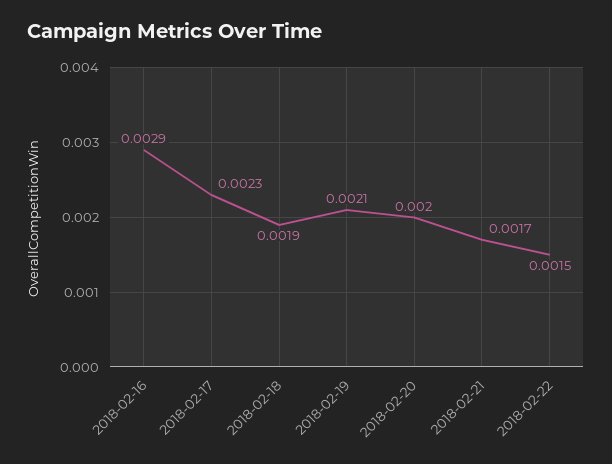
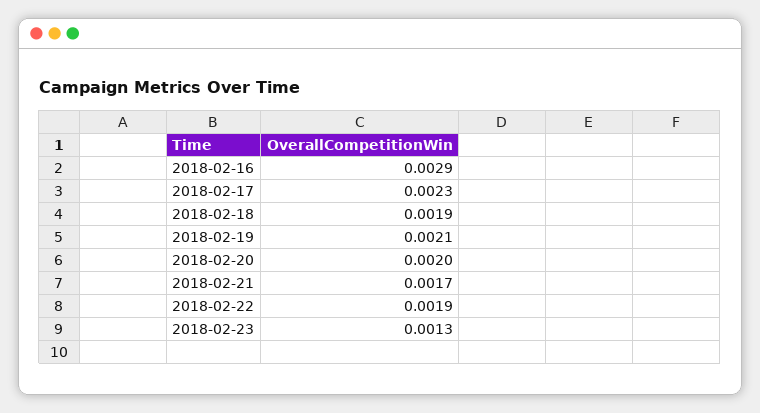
2018-02-22: 0.0015 -> 0.0019
2018-02-23: none -> 0.0013

